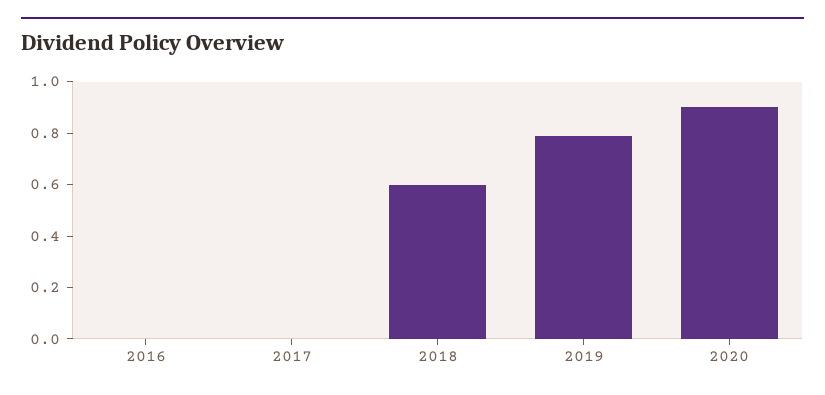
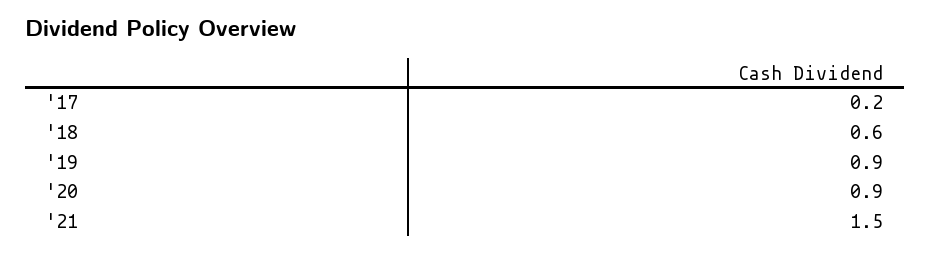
2016: 0 -> none
2017: 0 -> 0.2
2019: 0.8 -> 0.9
'21: none -> 1.5

